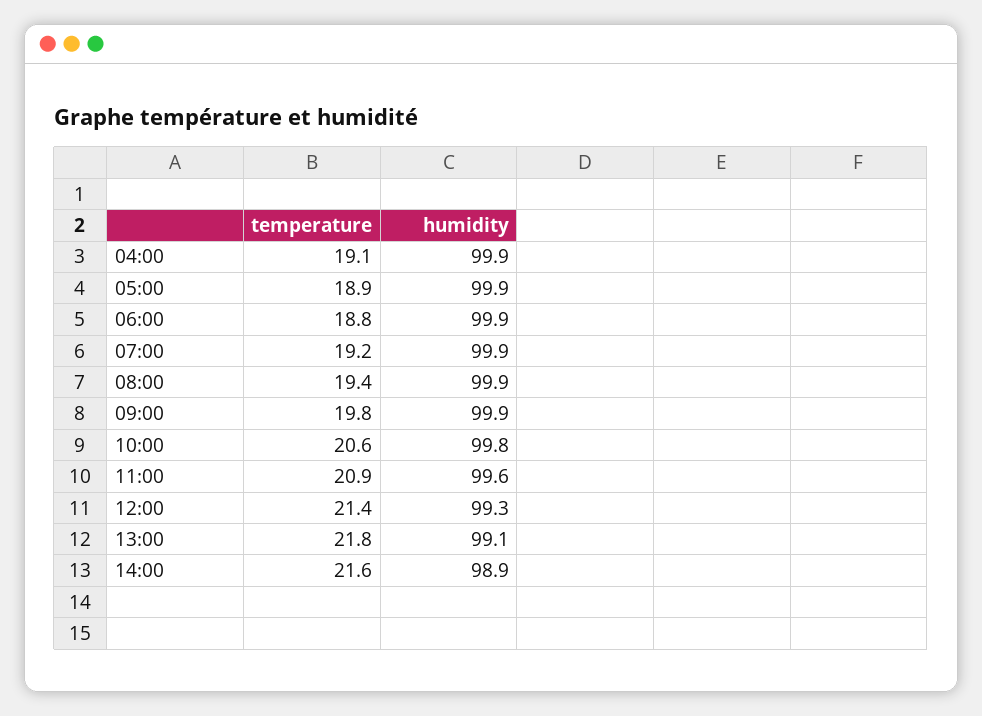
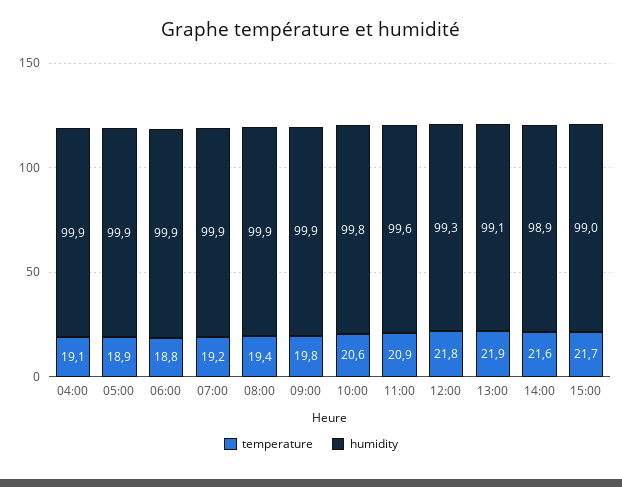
temperature, 12:00: 21.4 -> 21.8
temperature, 13:00: 21.8 -> 21.9
temperature, 15:00: none -> 21.7
humidity, 15:00: none -> 99

